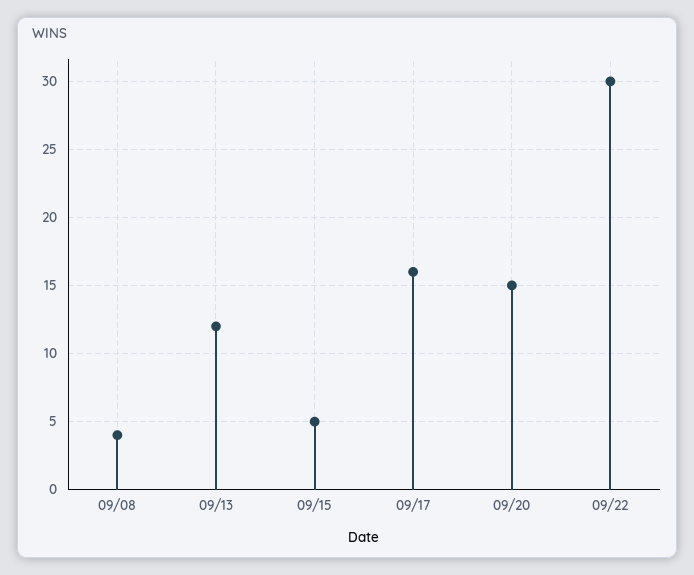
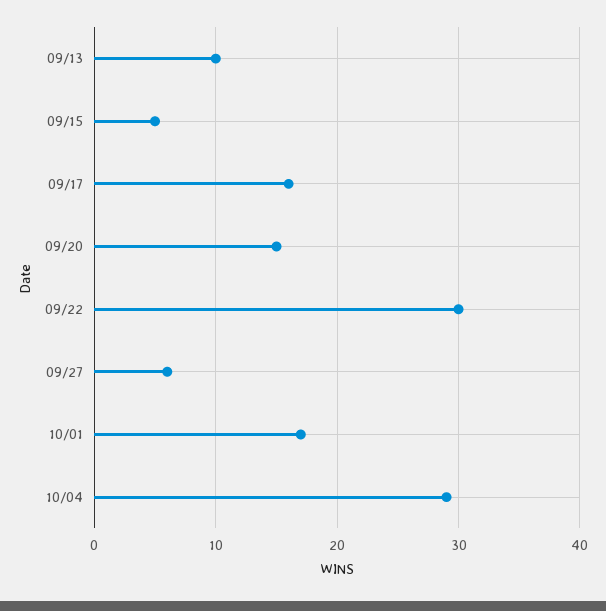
09/08: 4 -> none
09/13: 12 -> 10
09/27: none -> 6
10/01: none -> 17
10/04: none -> 29

